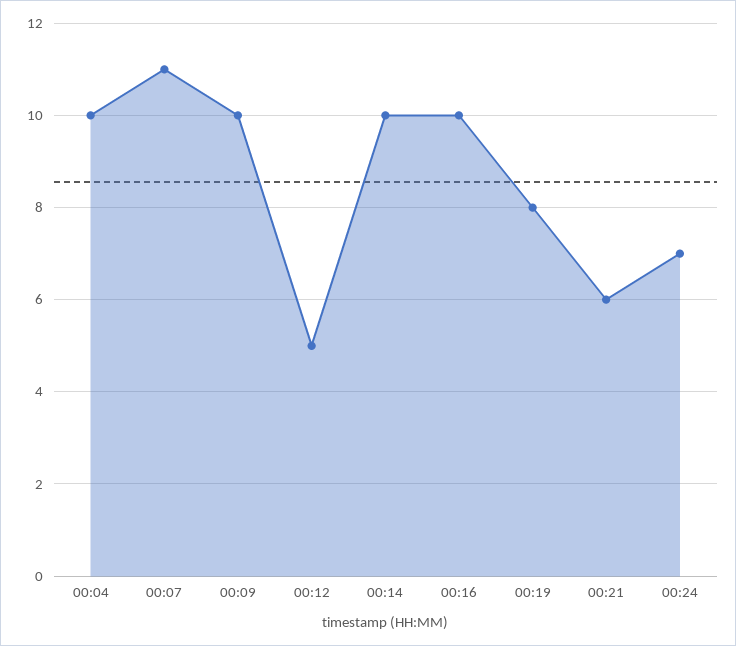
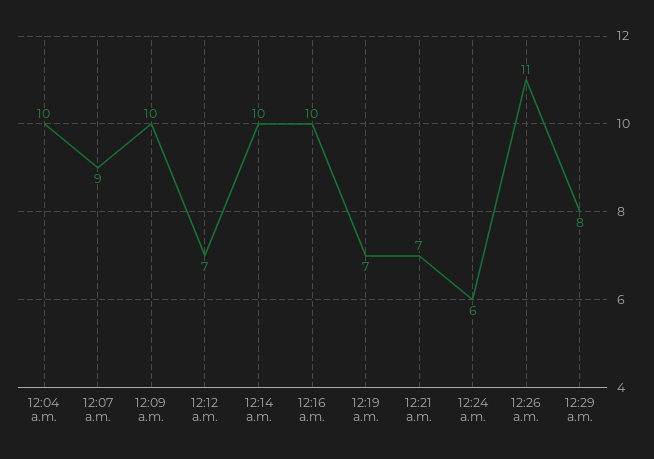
00:07: 11 -> 9
00:12: 5 -> 7
00:19: 8 -> 7
00:21: 6 -> 7
00:24: 7 -> 6
12:26 a.m.: none -> 11
12:29 a.m.: none -> 8

